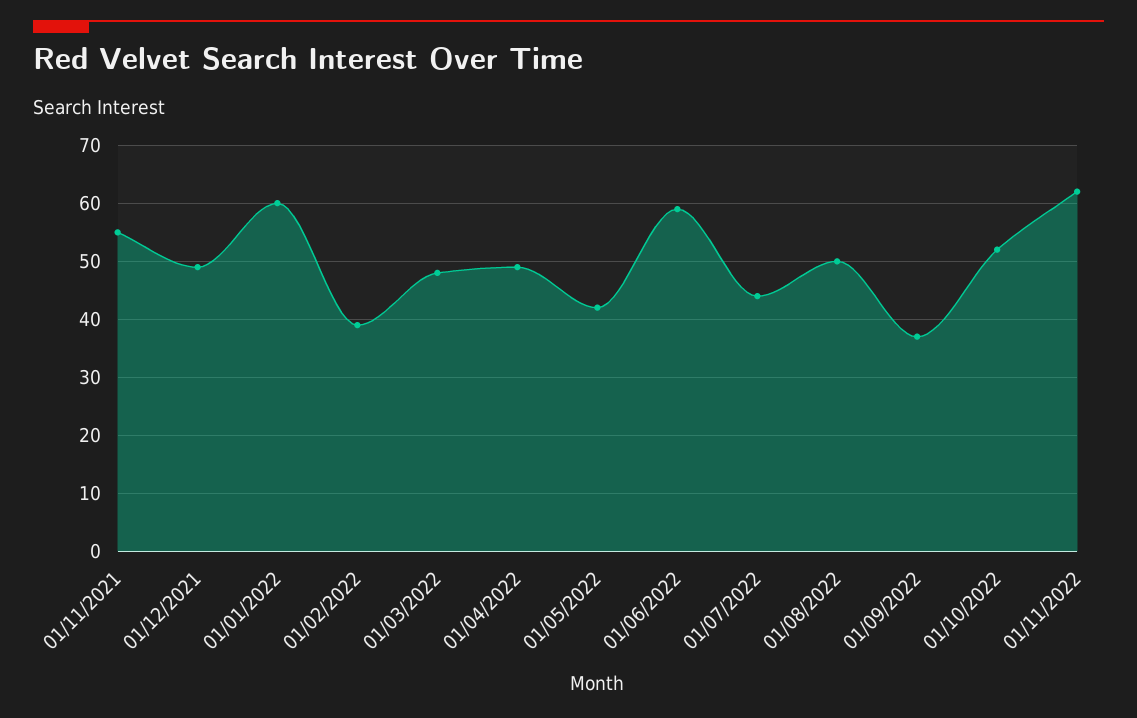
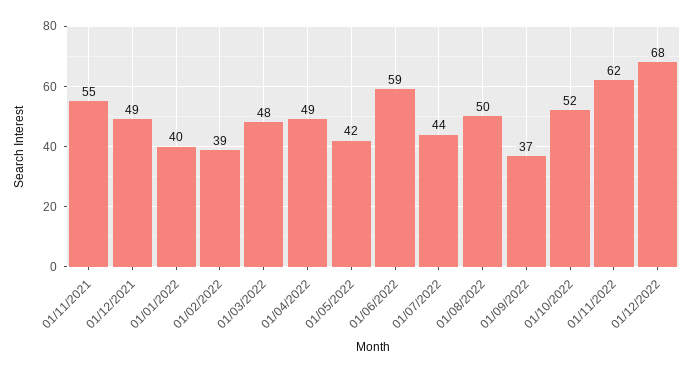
01/01/2022: 60 -> 40
01/12/2022: none -> 68

